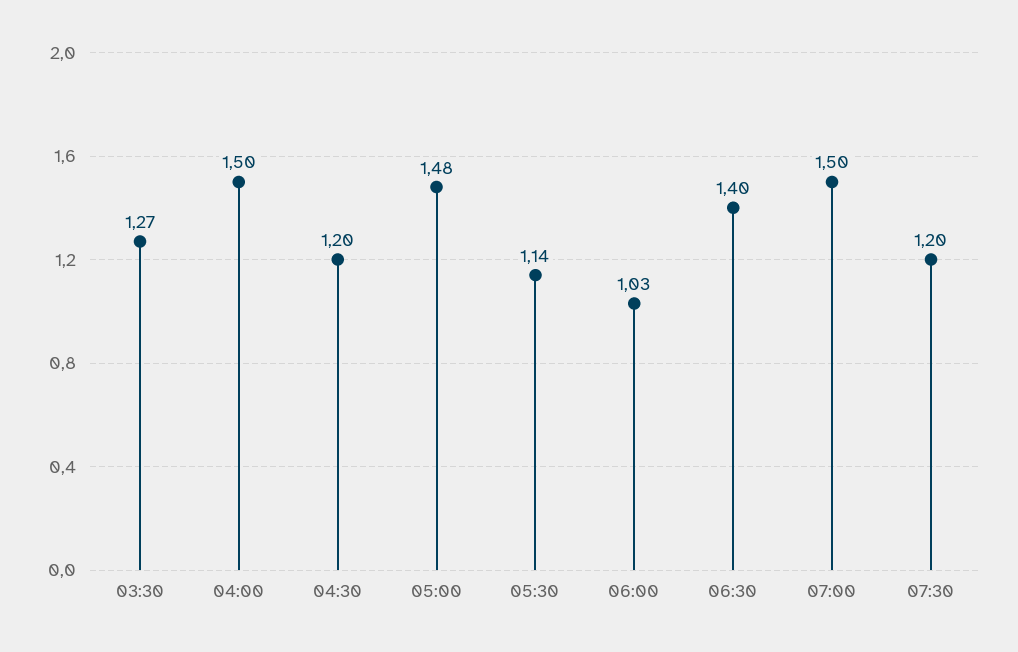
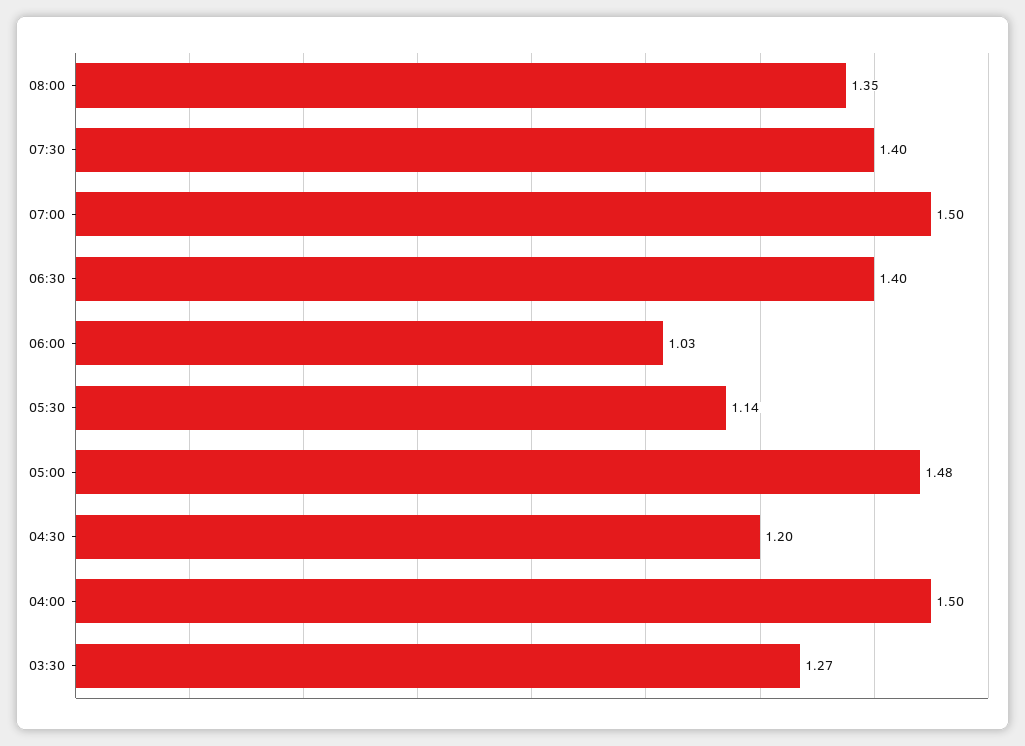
07:30: 1.2 -> 1.4
08:00: none -> 1.35

